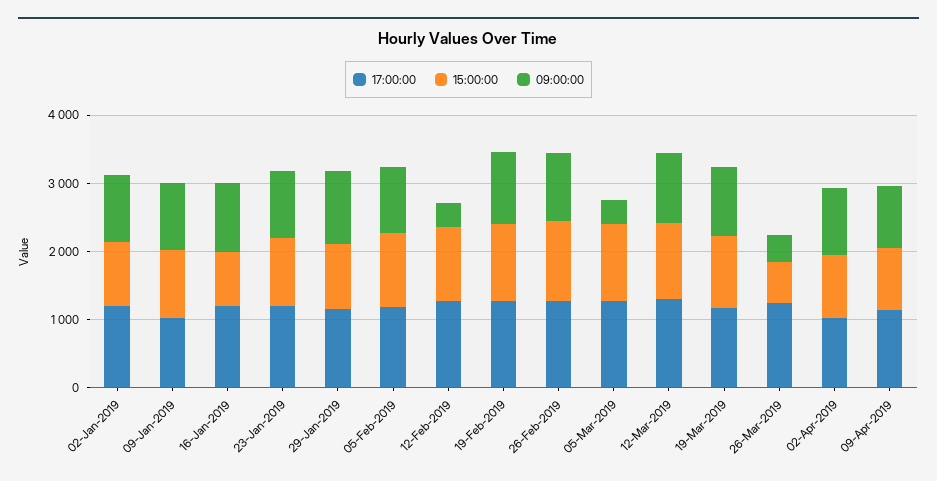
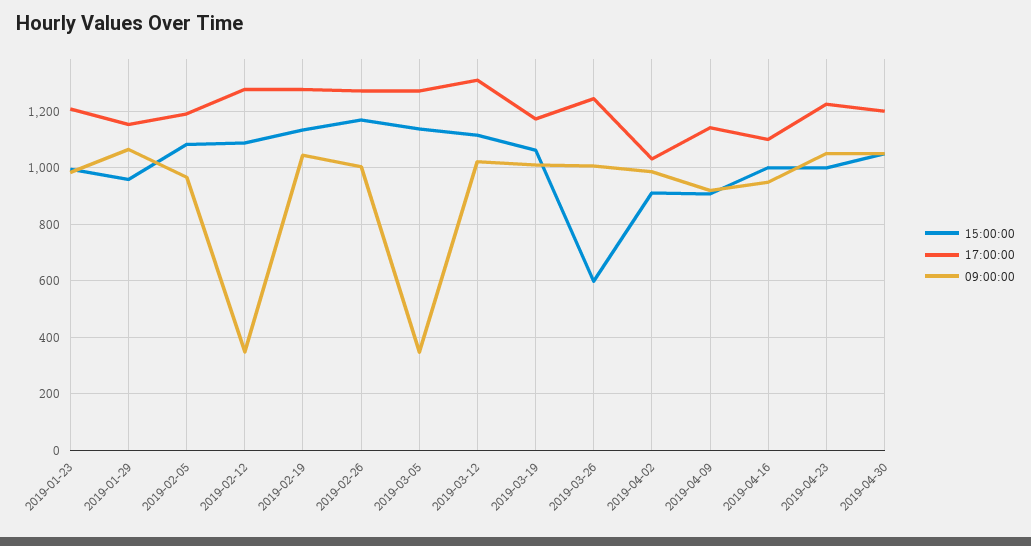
17:00:00, 02-Jan-2019: 1200 -> none
15:00:00, 02-Jan-2019: 1000 -> none
09:00:00, 02-Jan-2019: 1000 -> none
17:00:00, 09-Jan-2019: 1000 -> none
15:00:00, 09-Jan-2019: 1000 -> none
09:00:00, 09-Jan-2019: 1000 -> none
17:00:00, 16-Jan-2019: 1200 -> none
15:00:00, 16-Jan-2019: 800 -> none
09:00:00, 16-Jan-2019: 1000 -> none
09:00:00, 26-Mar-2019: 400 -> 1000
15:00:00, 2019-04-16: none -> 1000
17:00:00, 2019-04-16: none -> 1100
09:00:00, 2019-04-16: none -> 950
15:00:00, 2019-04-23: none -> 1000
17:00:00, 2019-04-23: none -> 1225
09:00:00, 2019-04-23: none -> 1050
15:00:00, 2019-04-30: none -> 1050
17:00:00, 2019-04-30: none -> 1200
09:00:00, 2019-04-30: none -> 1050

